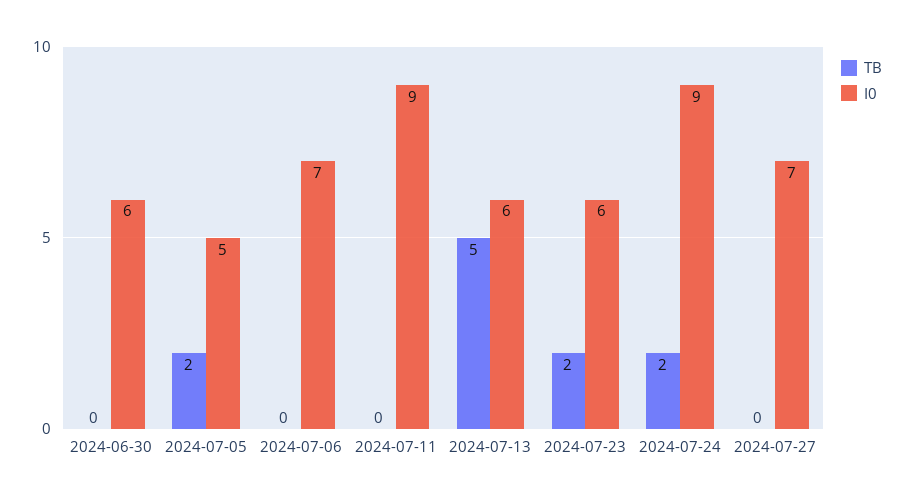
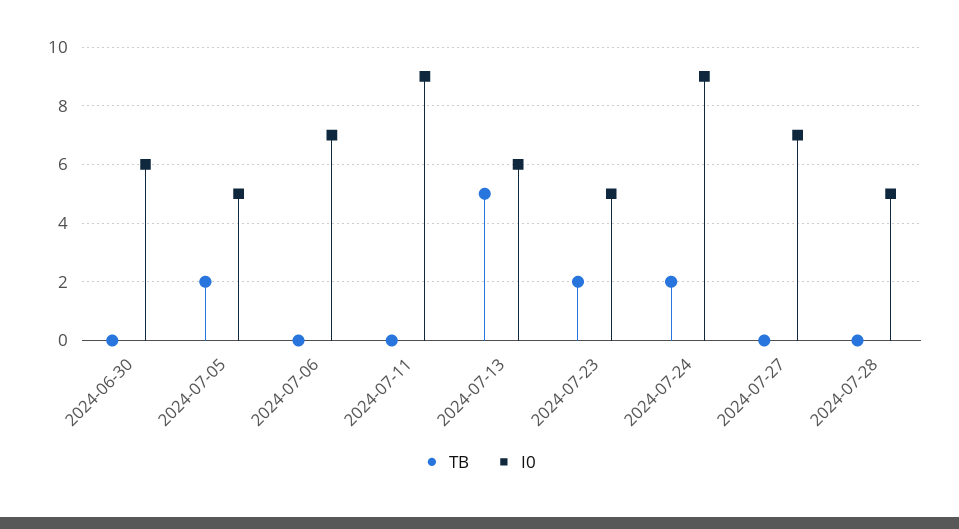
I0, 2024-07-23: 6 -> 5
TB, 2024-07-28: none -> 0
I0, 2024-07-28: none -> 5

